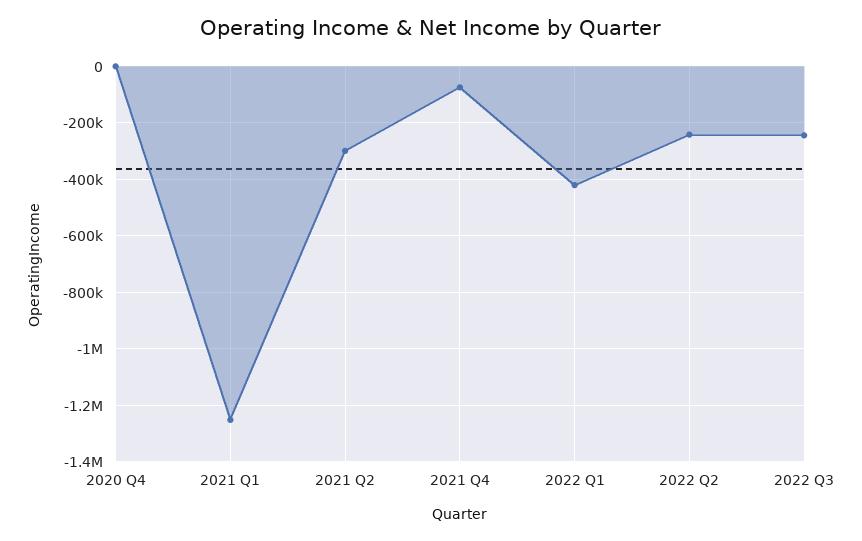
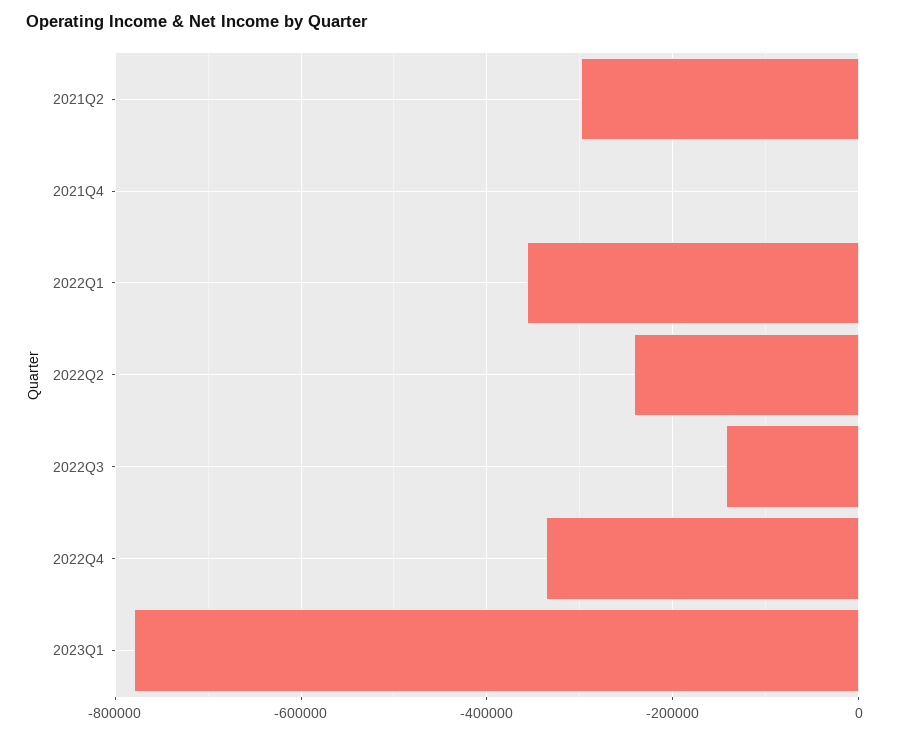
2020 Q4: 0 -> none
2021 Q1: -1250000 -> none
2021 Q4: -75000 -> 0
2022 Q1: -425000 -> -360000
2022 Q3: -250000 -> -140000
2022Q4: none -> -340000
2023Q1: none -> -780000

